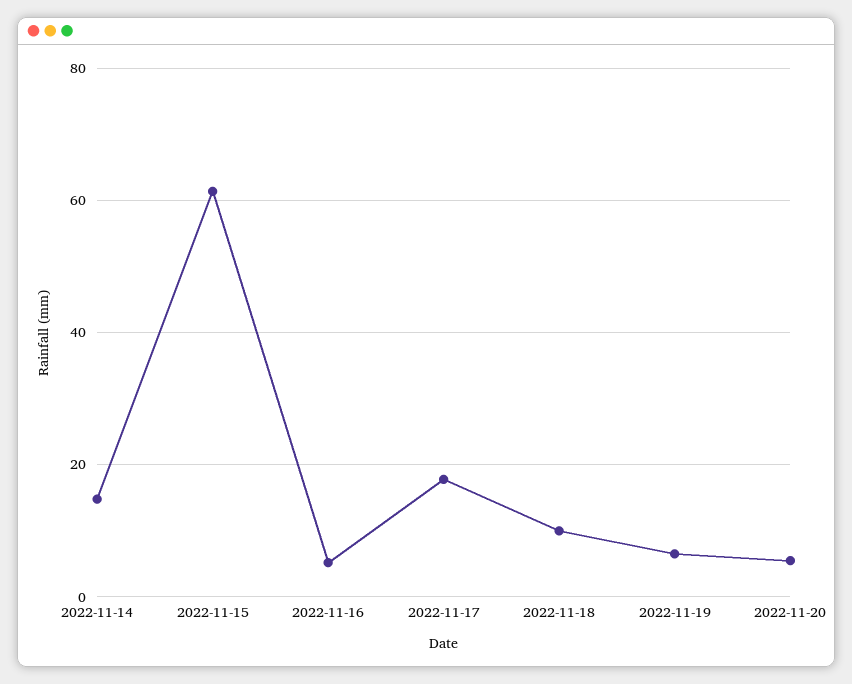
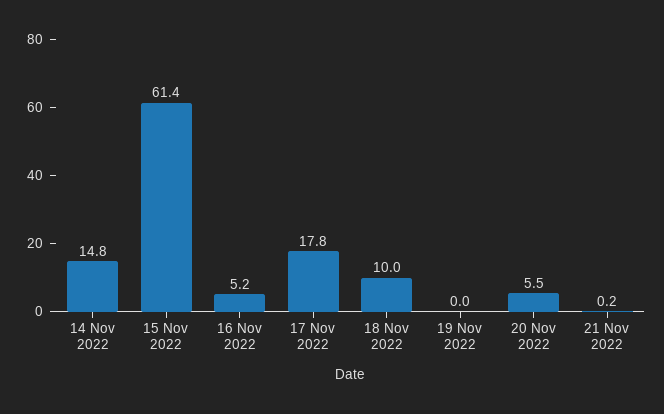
2022-11-19: 6 -> 0
21 Nov 2022: none -> 0.2

